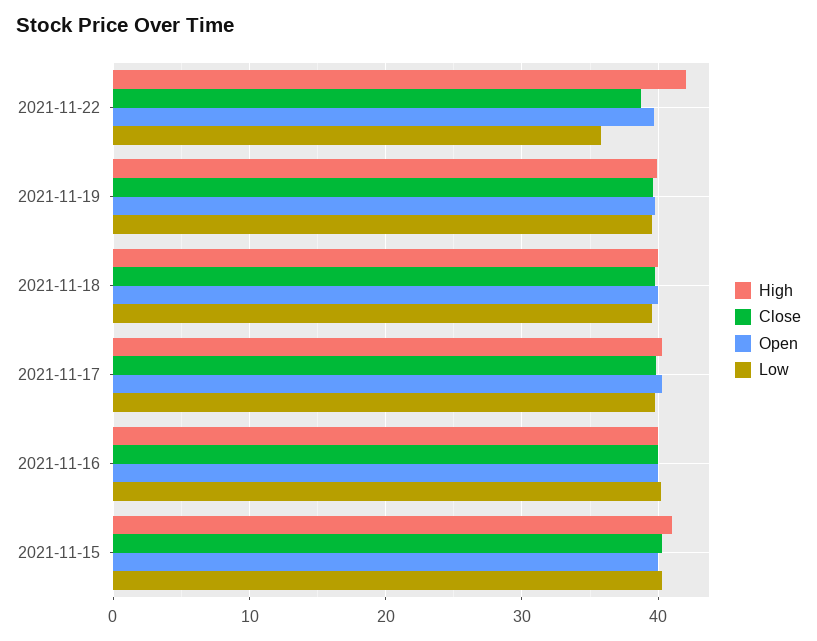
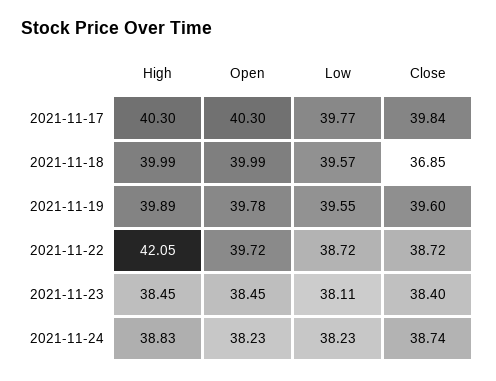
Low, 2021-11-22: 36 -> 38.72
Close, 2021-11-18: 40 -> 36.85
High, 2021-11-16: 40 -> none
Close, 2021-11-16: 40 -> none
Open, 2021-11-16: 40 -> none
Low, 2021-11-16: 40 -> none
High, 2021-11-15: 41 -> none
Close, 2021-11-15: 40 -> none
Open, 2021-11-15: 40 -> none
Low, 2021-11-15: 40 -> none
High, 2021-11-23: none -> 38.45
Open, 2021-11-23: none -> 38.45
Low, 2021-11-23: none -> 38.11
Close, 2021-11-23: none -> 38.4
High, 2021-11-24: none -> 38.83
Open, 2021-11-24: none -> 38.23
Low, 2021-11-24: none -> 38.23
Close, 2021-11-24: none -> 38.74

